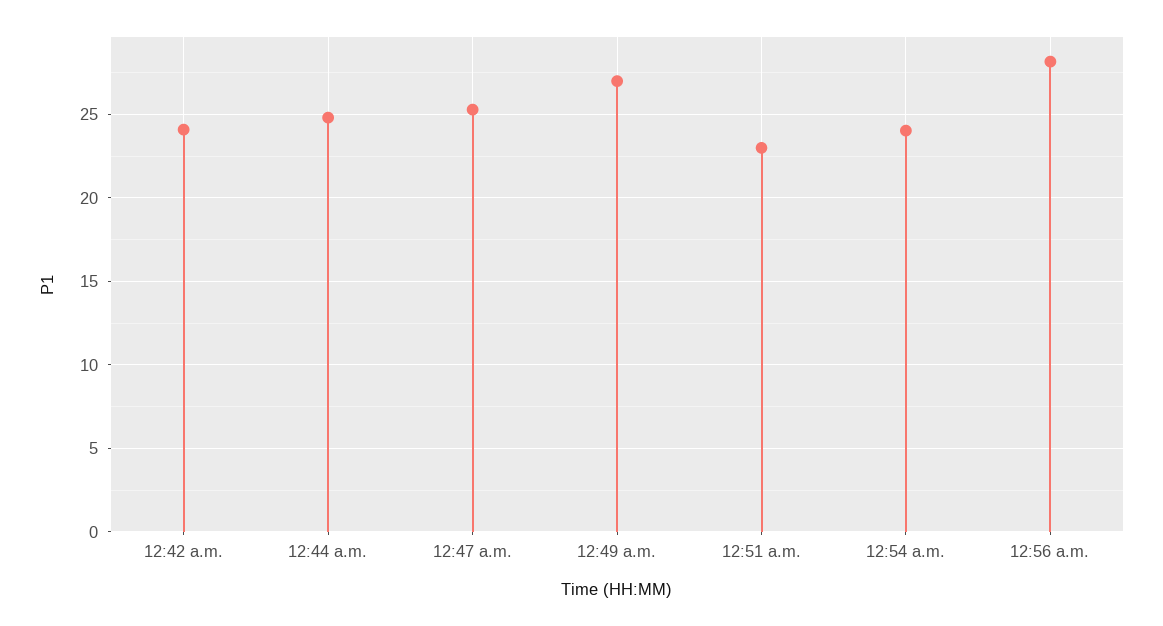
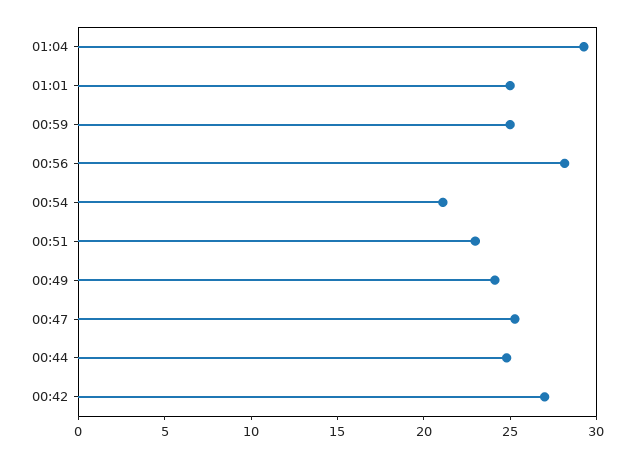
12:42 a.m.: 24 -> 27
12:49 a.m.: 27 -> 24
12:54 a.m.: 24 -> 21
01:04: none -> 29
01:01: none -> 25
00:59: none -> 25

